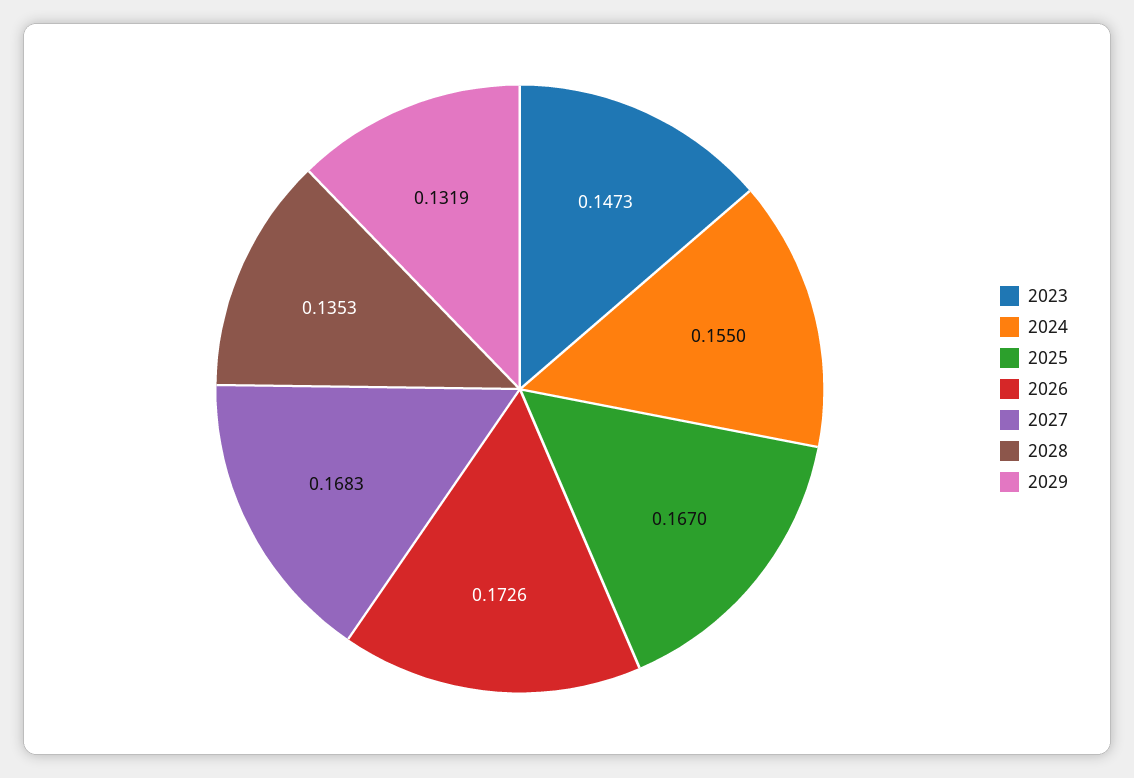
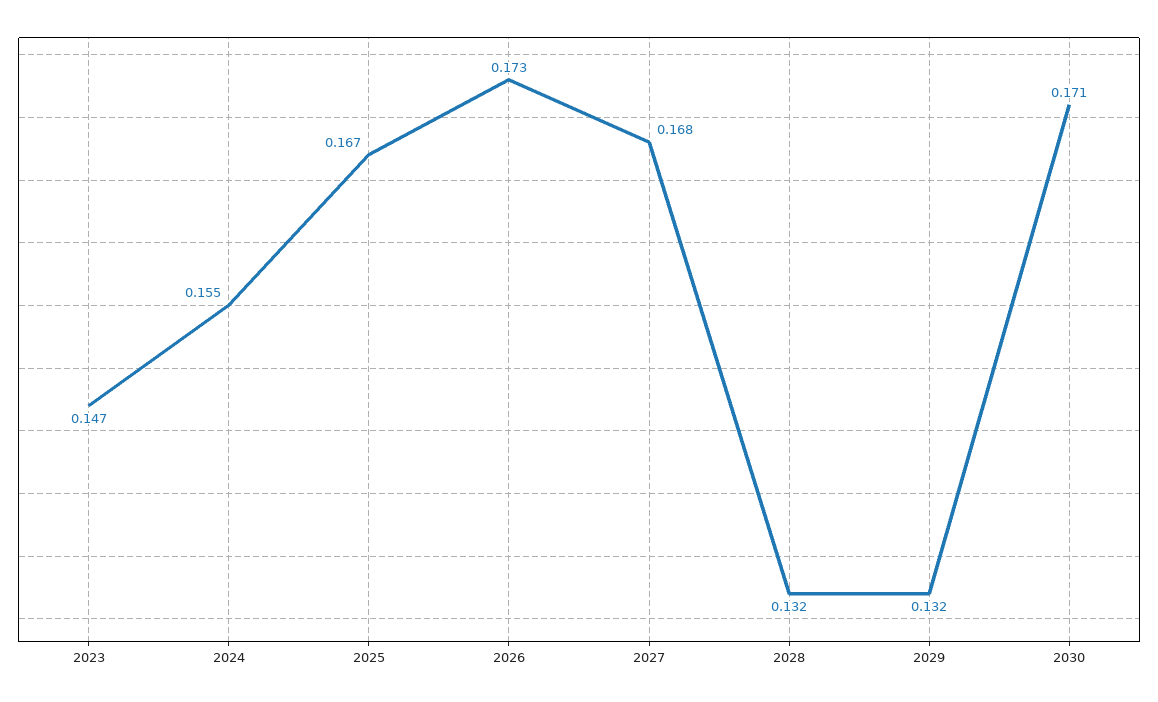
2028: 0.1353 -> 0.132
2030: none -> 0.171

